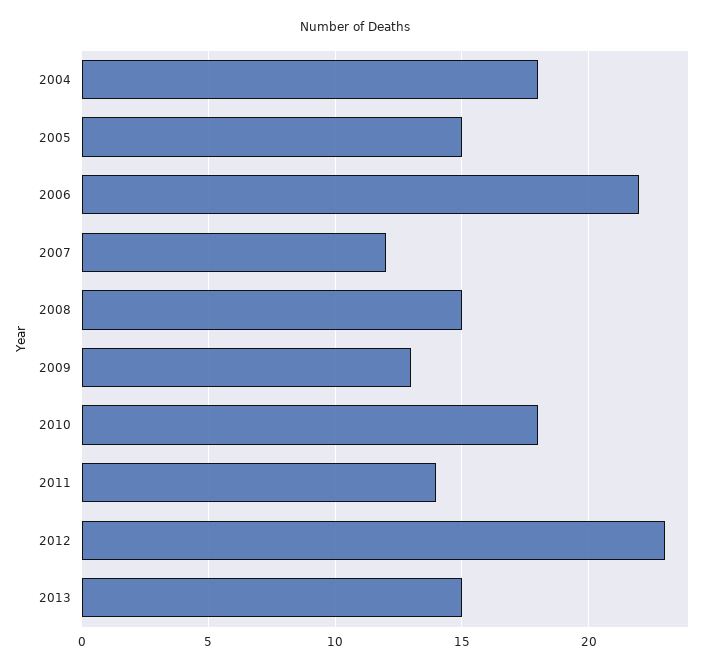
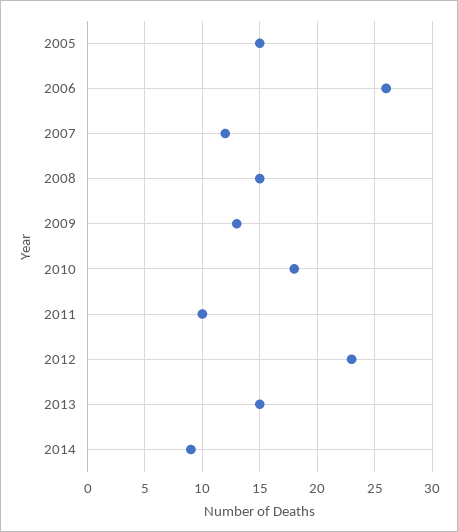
2004: 18 -> none
2006: 22 -> 26
2011: 14 -> 10
2014: none -> 9

